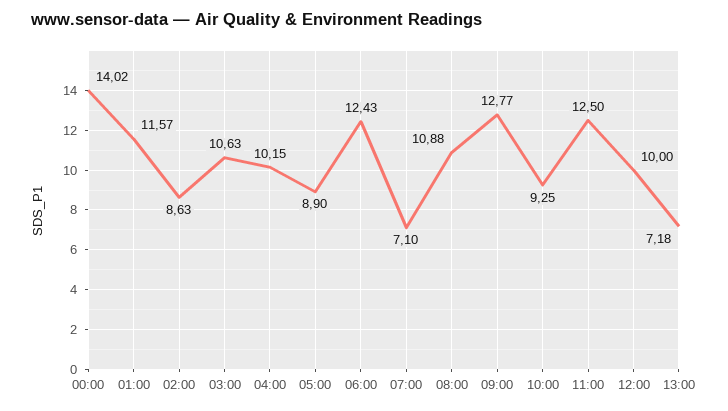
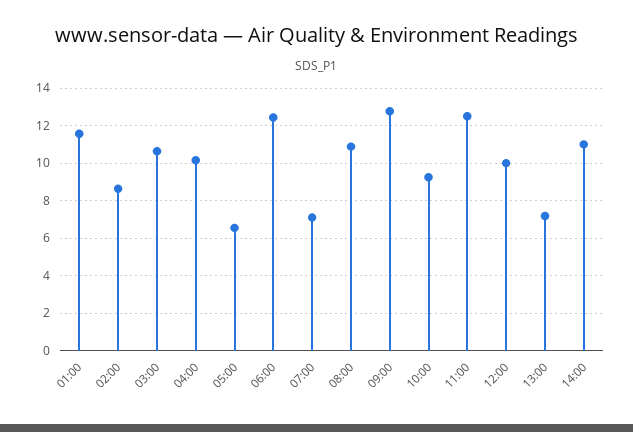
00:00: 14.02 -> none
05:00: 8.9 -> 6.5
14:00: none -> 11

